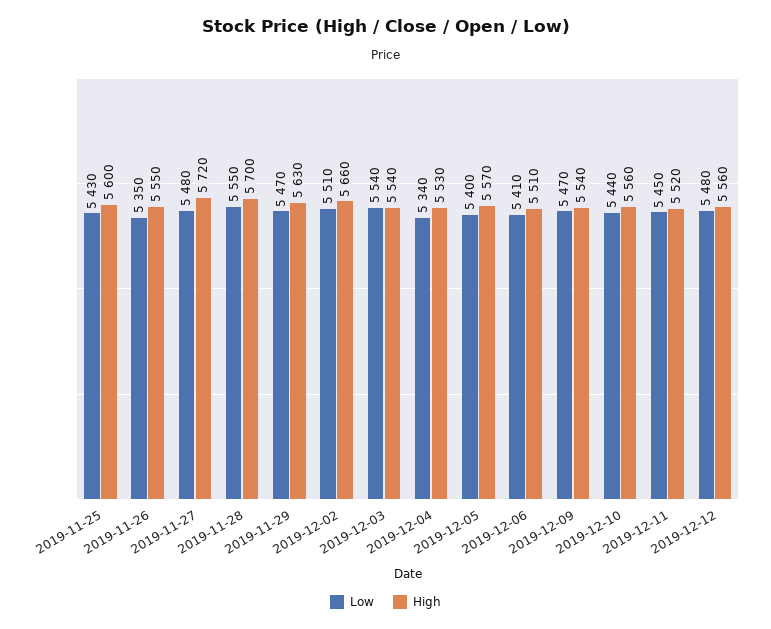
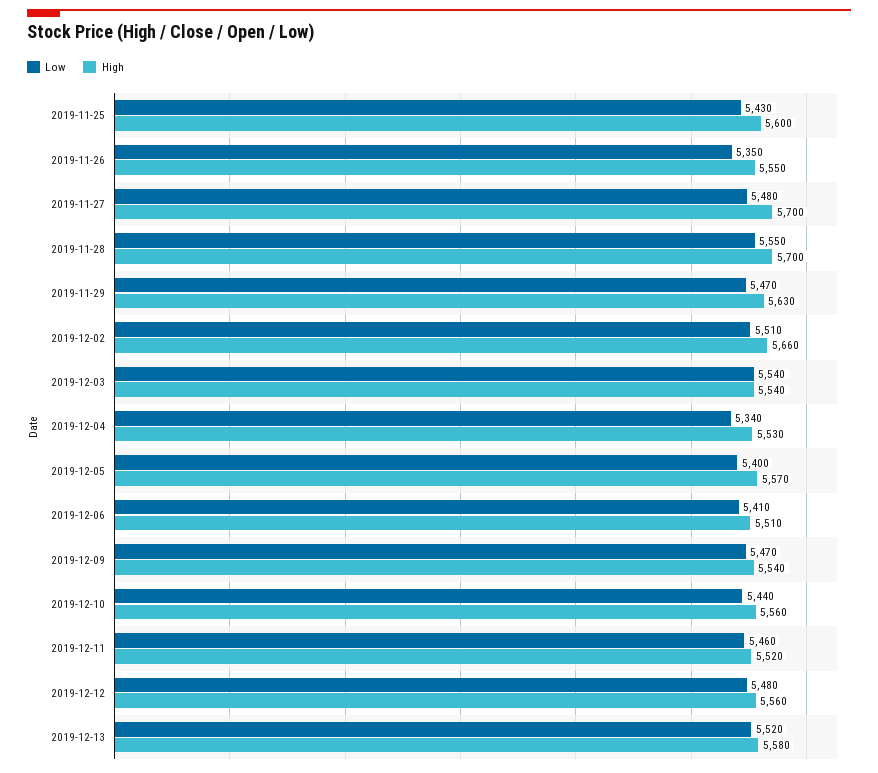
High, 2019-11-27: 5720 -> 5700
Low, 2019-12-11: 5450 -> 5460
Low, 2019-12-13: none -> 5520
High, 2019-12-13: none -> 5580

